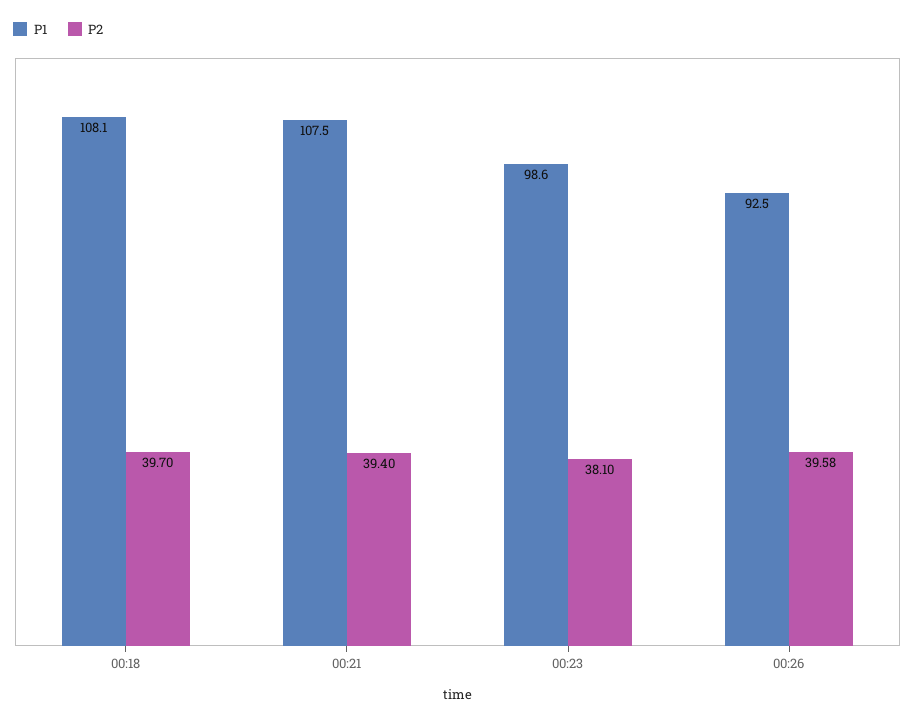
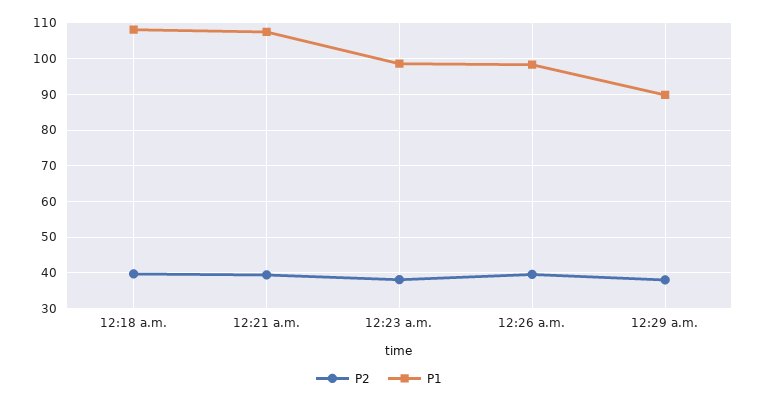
P1, 00:26: 92.5 -> 98
P2, 12:29 a.m.: none -> 38
P1, 12:29 a.m.: none -> 90

